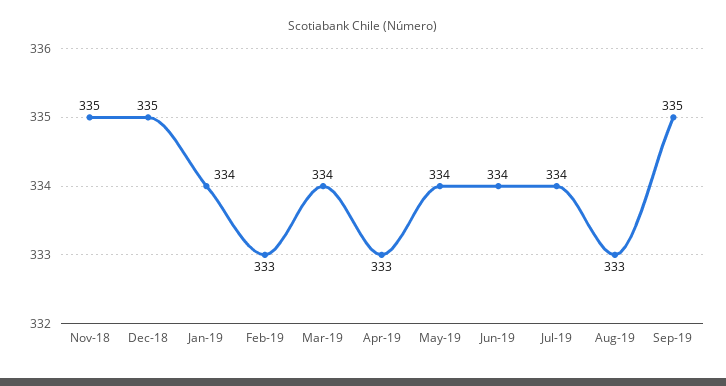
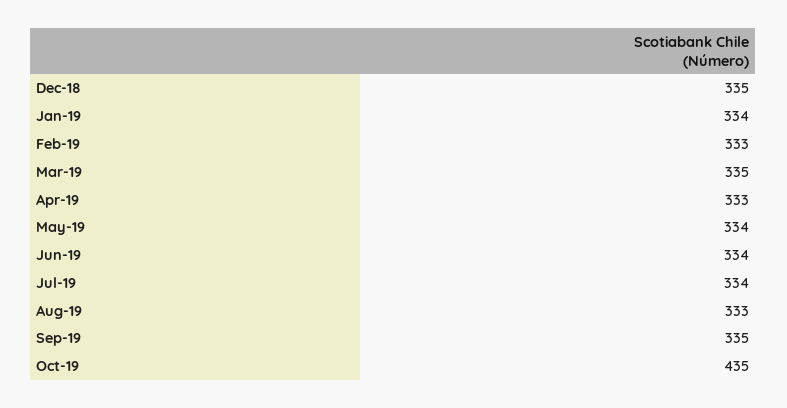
Nov-18: 335 -> none
Mar-19: 334 -> 335
Oct-19: none -> 435

